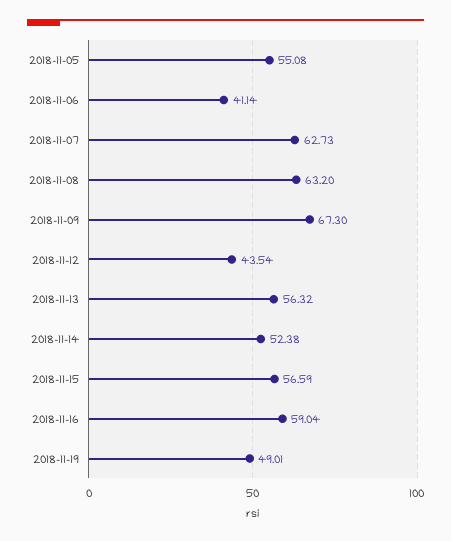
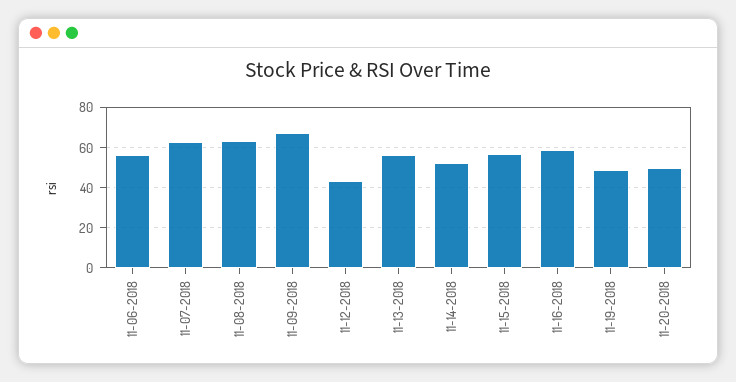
2018-11-05: 55.08 -> none
2018-11-06: 41.14 -> 55
11-20-2018: none -> 50

